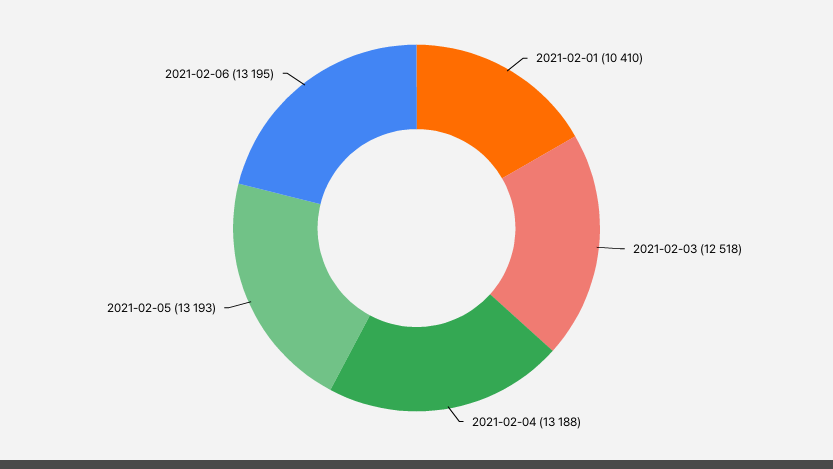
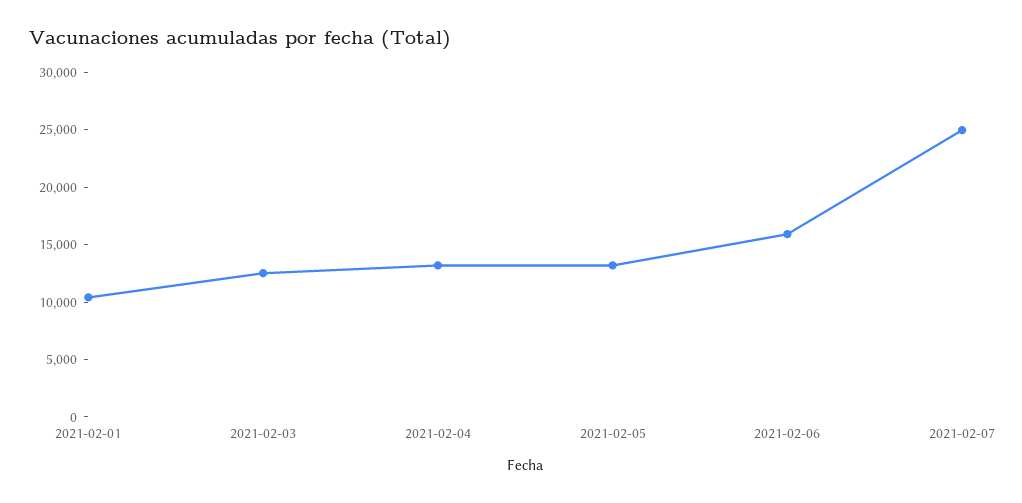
2021-02-06: 13195 -> 16000
2021-02-07: none -> 25000

